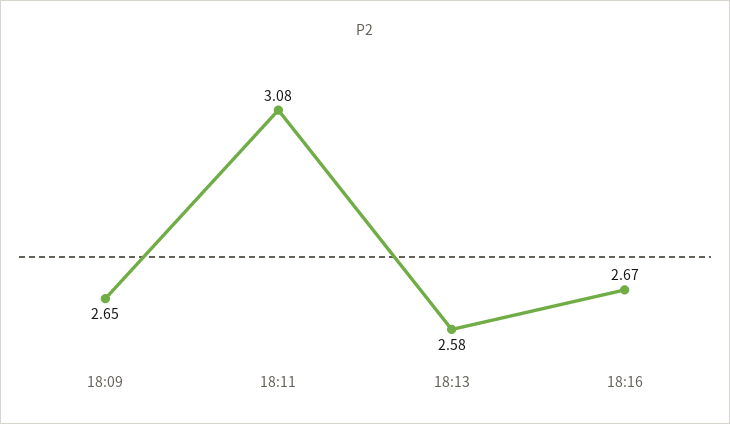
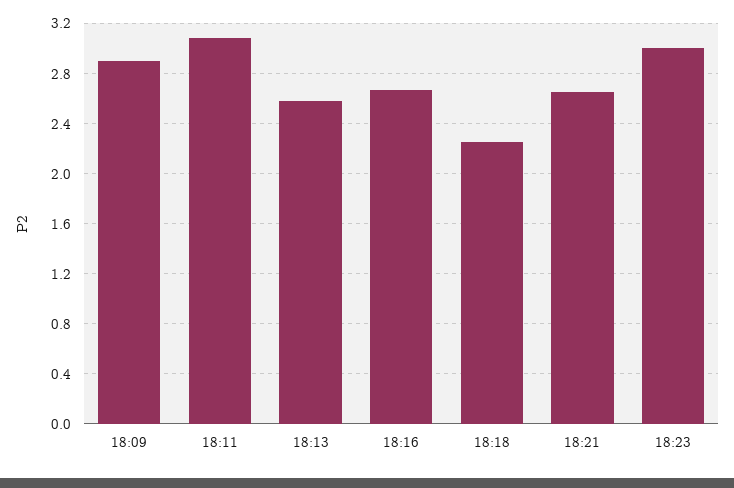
18:09: 2.65 -> 2.9
18:18: none -> 2.25
18:21: none -> 2.65
18:23: none -> 3

